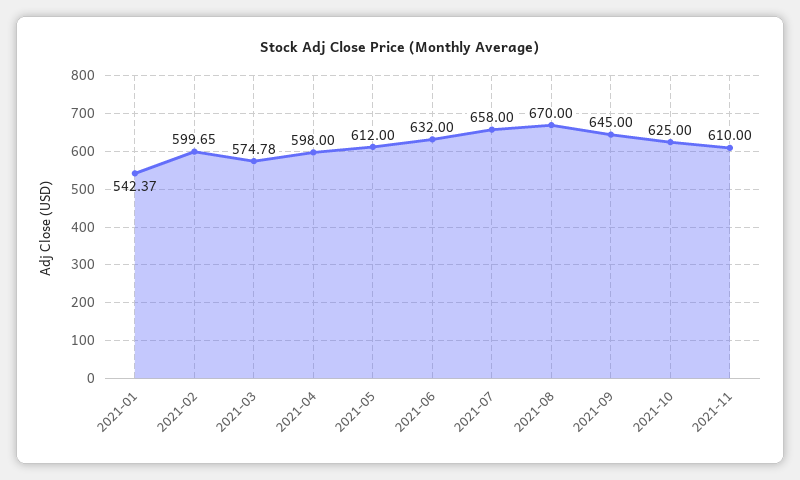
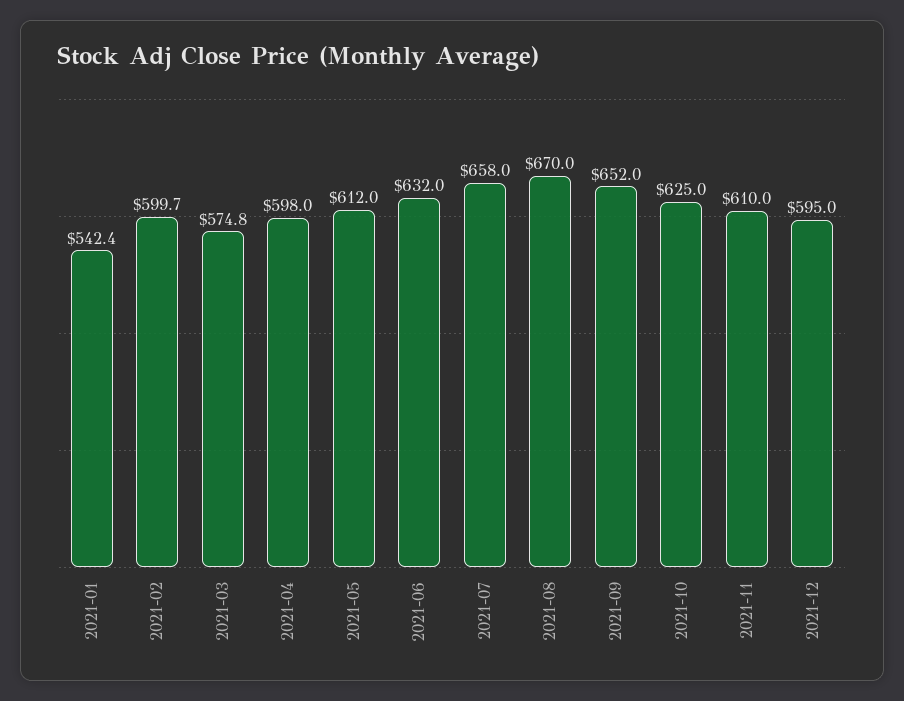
2021-09: 645 -> 652
2021-12: none -> 595

